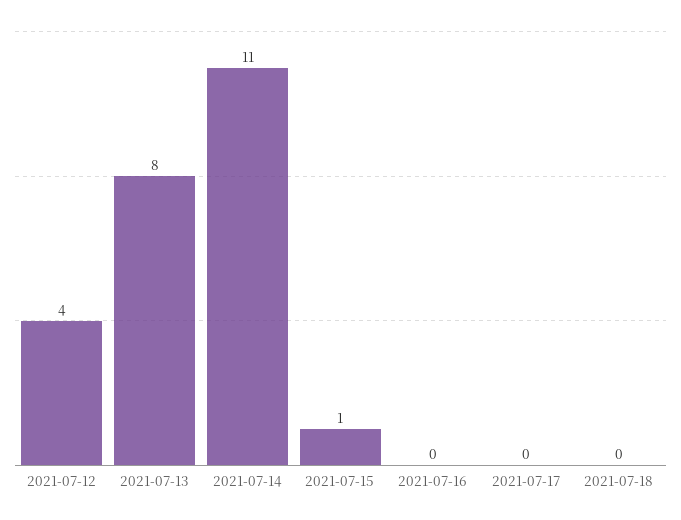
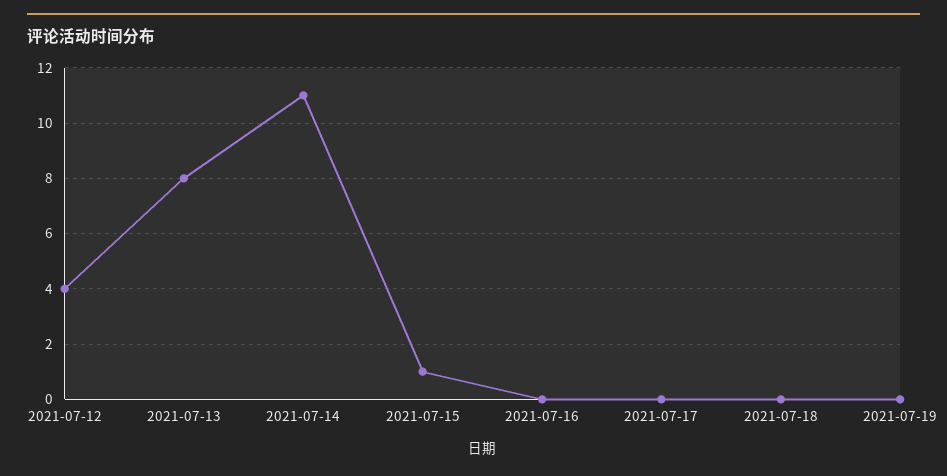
2021-07-19: none -> 0

